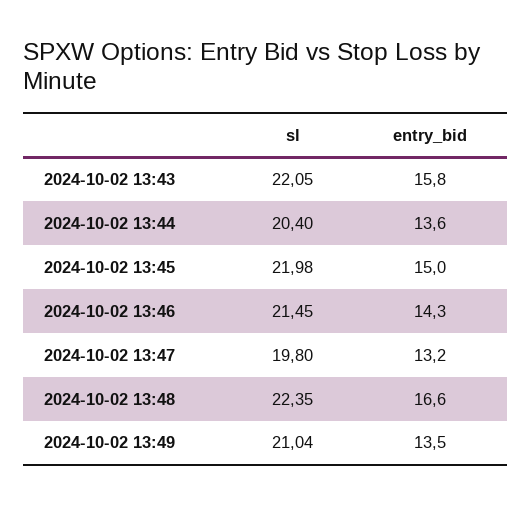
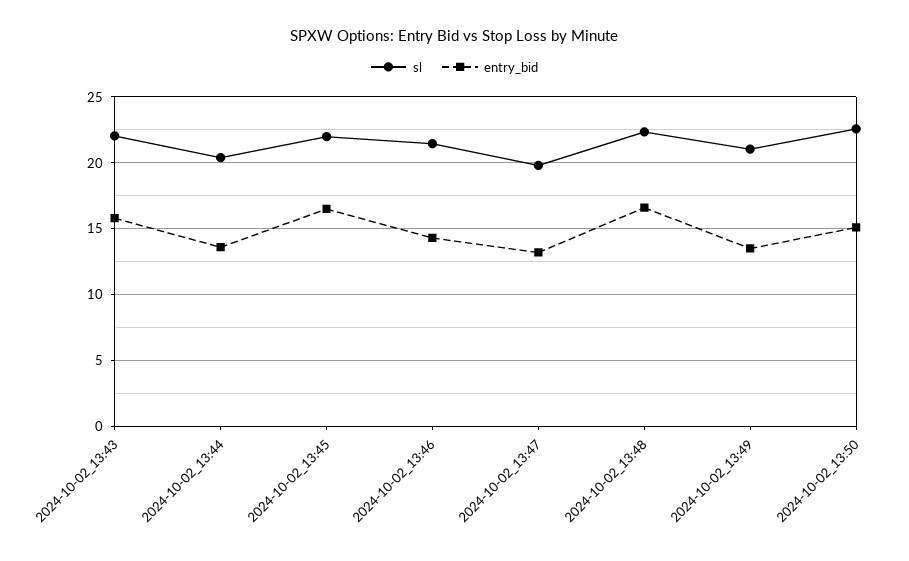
entry_bid, 2024-10-02 13:45: 15 -> 16.5
sl, 2024-10-02_13:50: none -> 22.5
entry_bid, 2024-10-02_13:50: none -> 15

